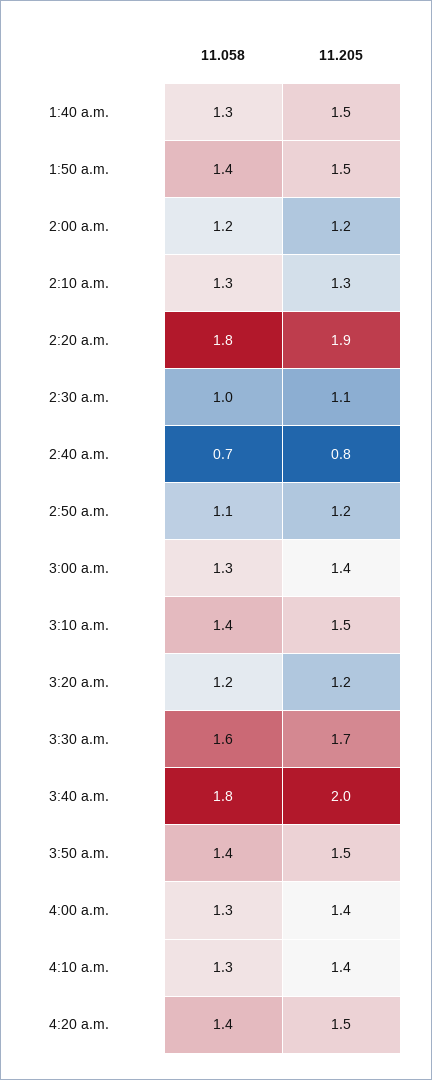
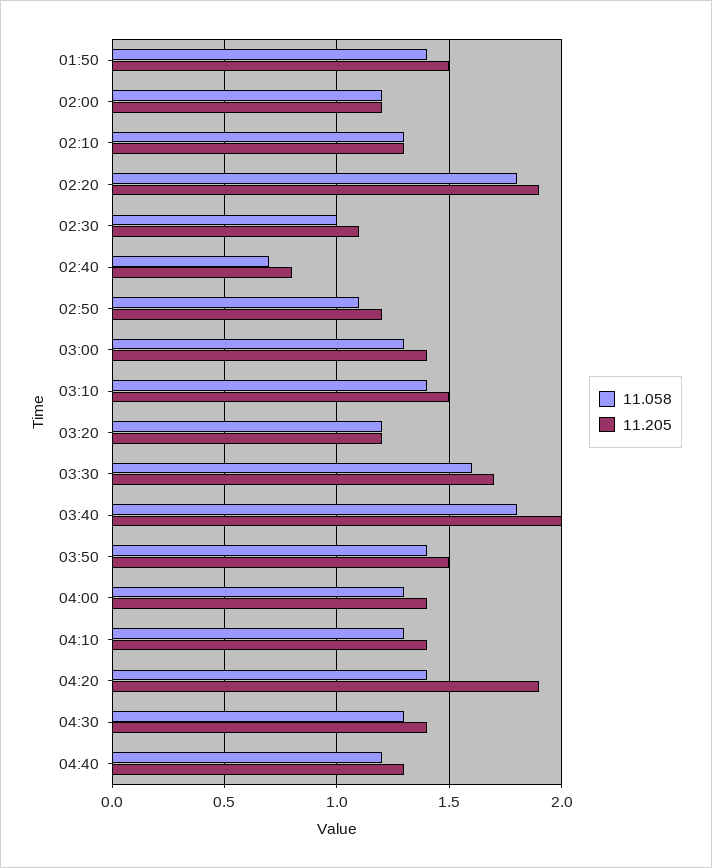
11.058, 1:40 a.m.: 1.3 -> none
11.205, 1:40 a.m.: 1.5 -> none
11.205, 4:20 a.m.: 1.5 -> 1.9
11.058, 04:30: none -> 1.3
11.205, 04:30: none -> 1.4
11.058, 04:40: none -> 1.2
11.205, 04:40: none -> 1.3

